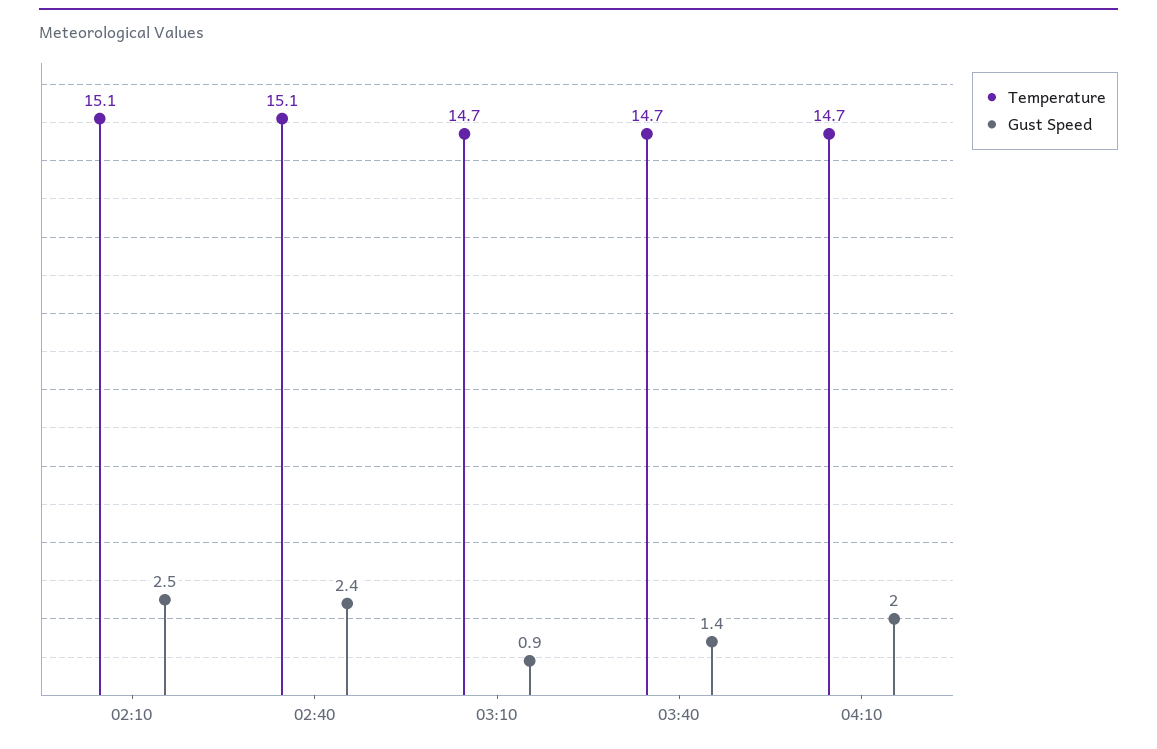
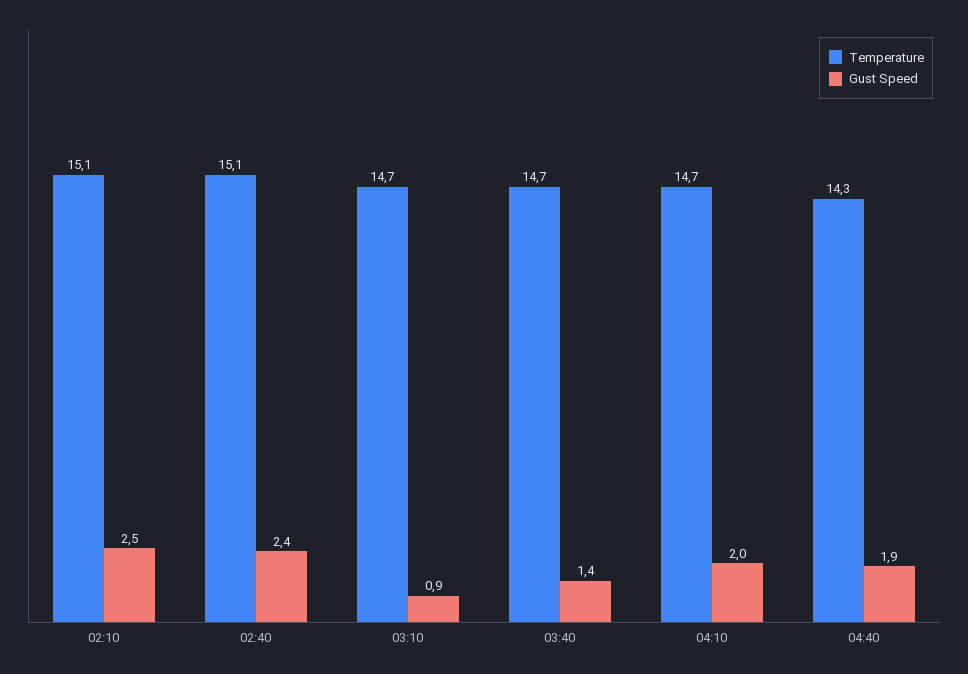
Temperature, 04:40: none -> 14.3
Gust Speed, 04:40: none -> 1.9

